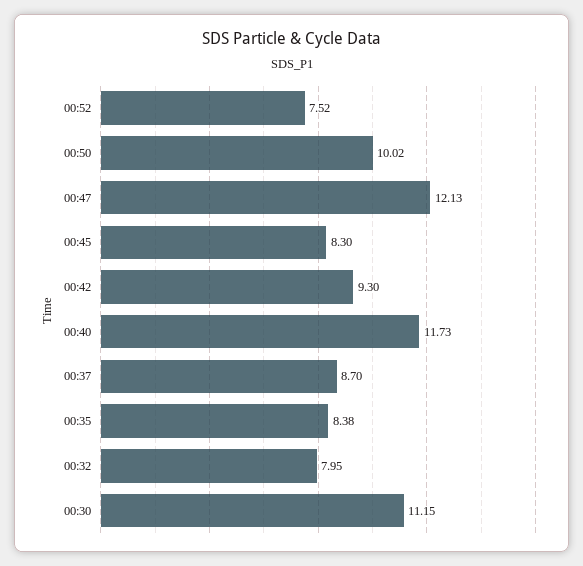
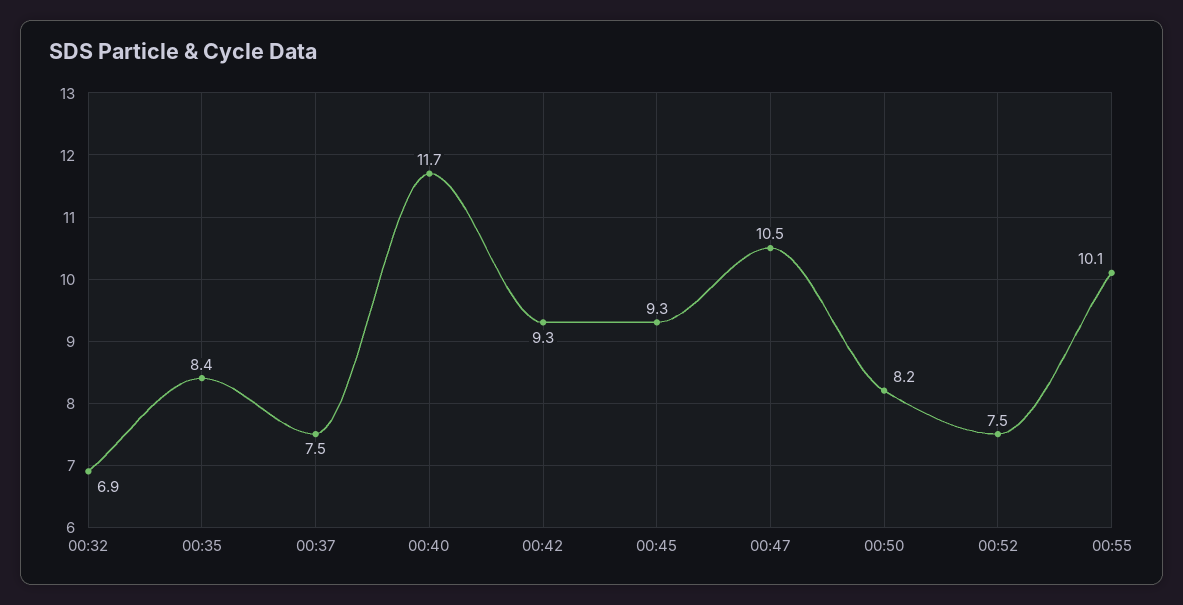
00:50: 10.02 -> 8.2
00:47: 12.13 -> 10.5
00:45: 8.3 -> 9.3
00:37: 8.7 -> 7.5
00:32: 7.95 -> 6.9
00:30: 11.15 -> none
00:55: none -> 10.1

